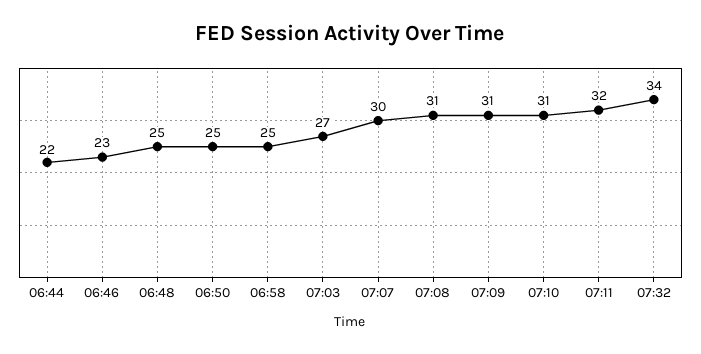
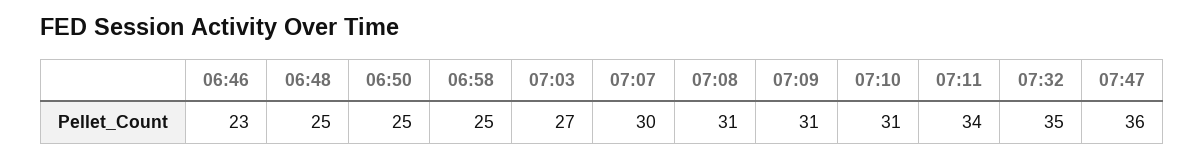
06:44: 22 -> none
07:11: 32 -> 34
07:32: 34 -> 35
07:47: none -> 36

